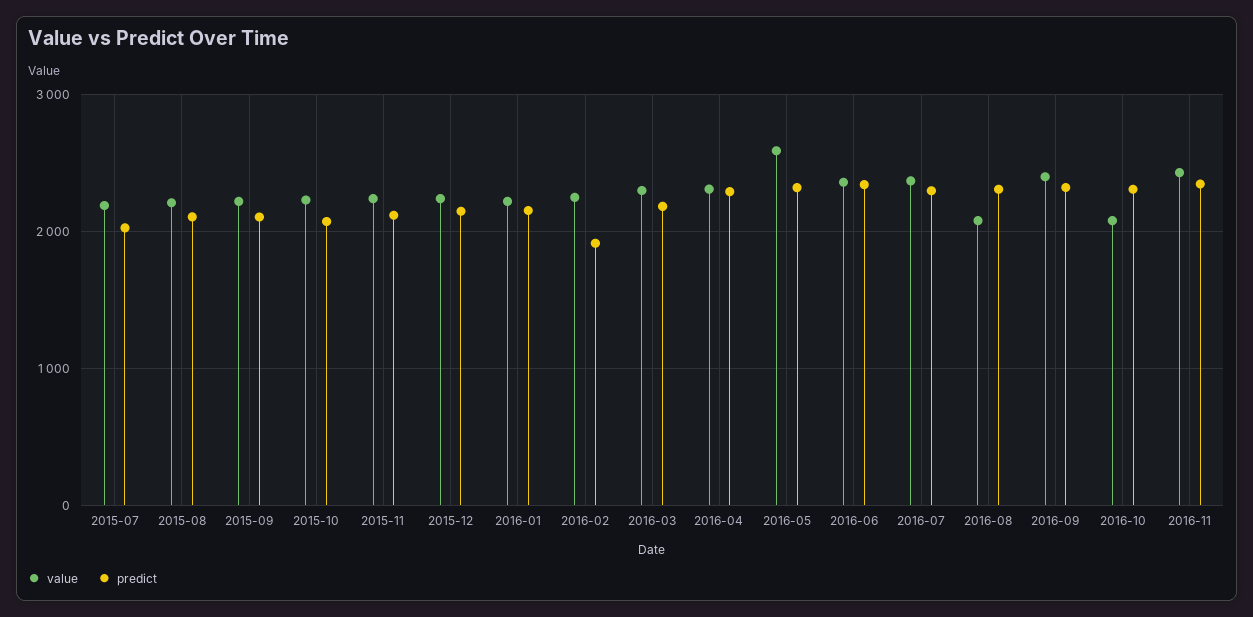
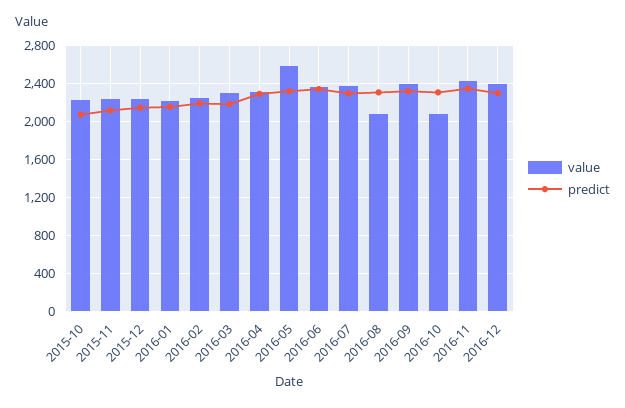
value, 2015-07: 2200 -> none
predict, 2015-07: 2000 -> none
value, 2015-08: 2200 -> none
predict, 2015-08: 2100 -> none
value, 2015-09: 2200 -> none
predict, 2015-09: 2100 -> none
predict, 2016-02: 1900 -> 2200
value, 2016-12: none -> 2400
predict, 2016-12: none -> 2300

